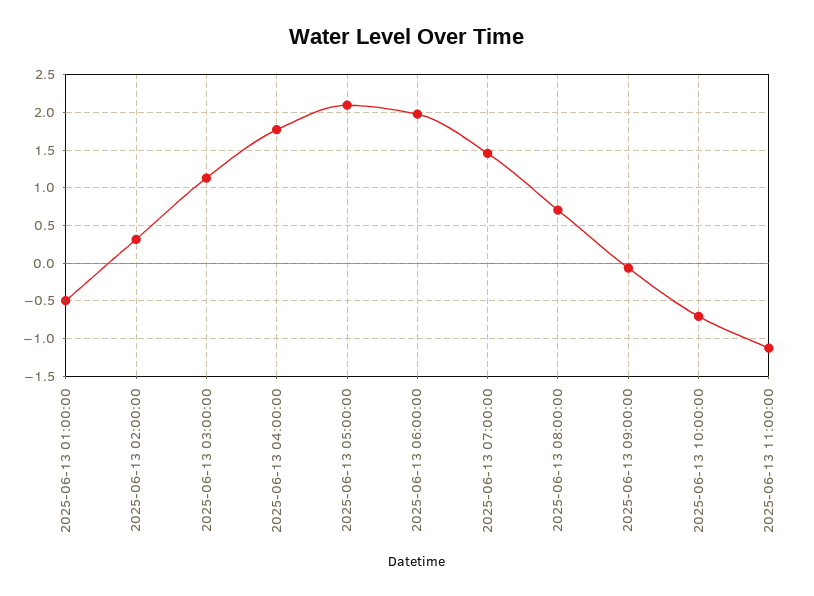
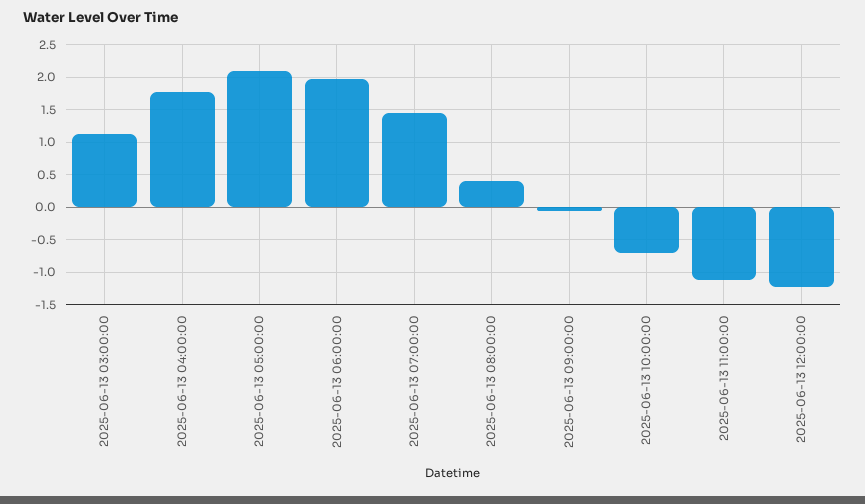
2025-06-13 01:00:00: -0.5 -> none
2025-06-13 02:00:00: 0.3 -> none
2025-06-13 08:00:00: 0.7 -> 0.4
2025-06-13 12:00:00: none -> -1.2

